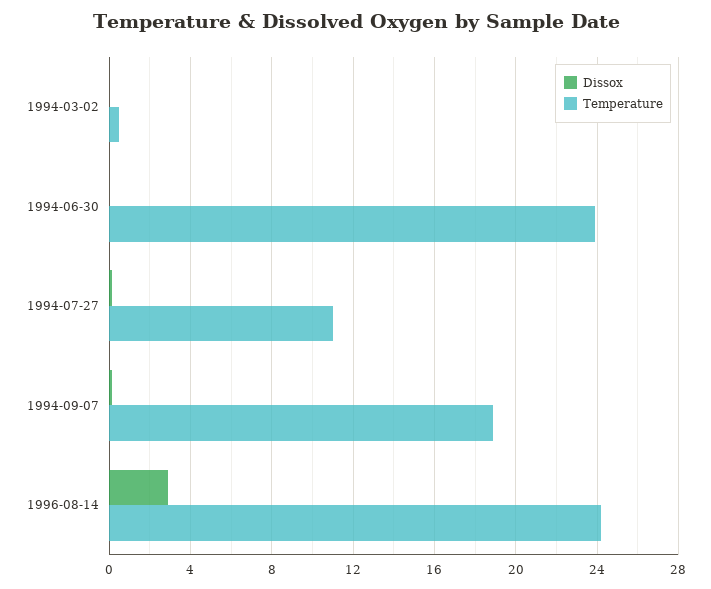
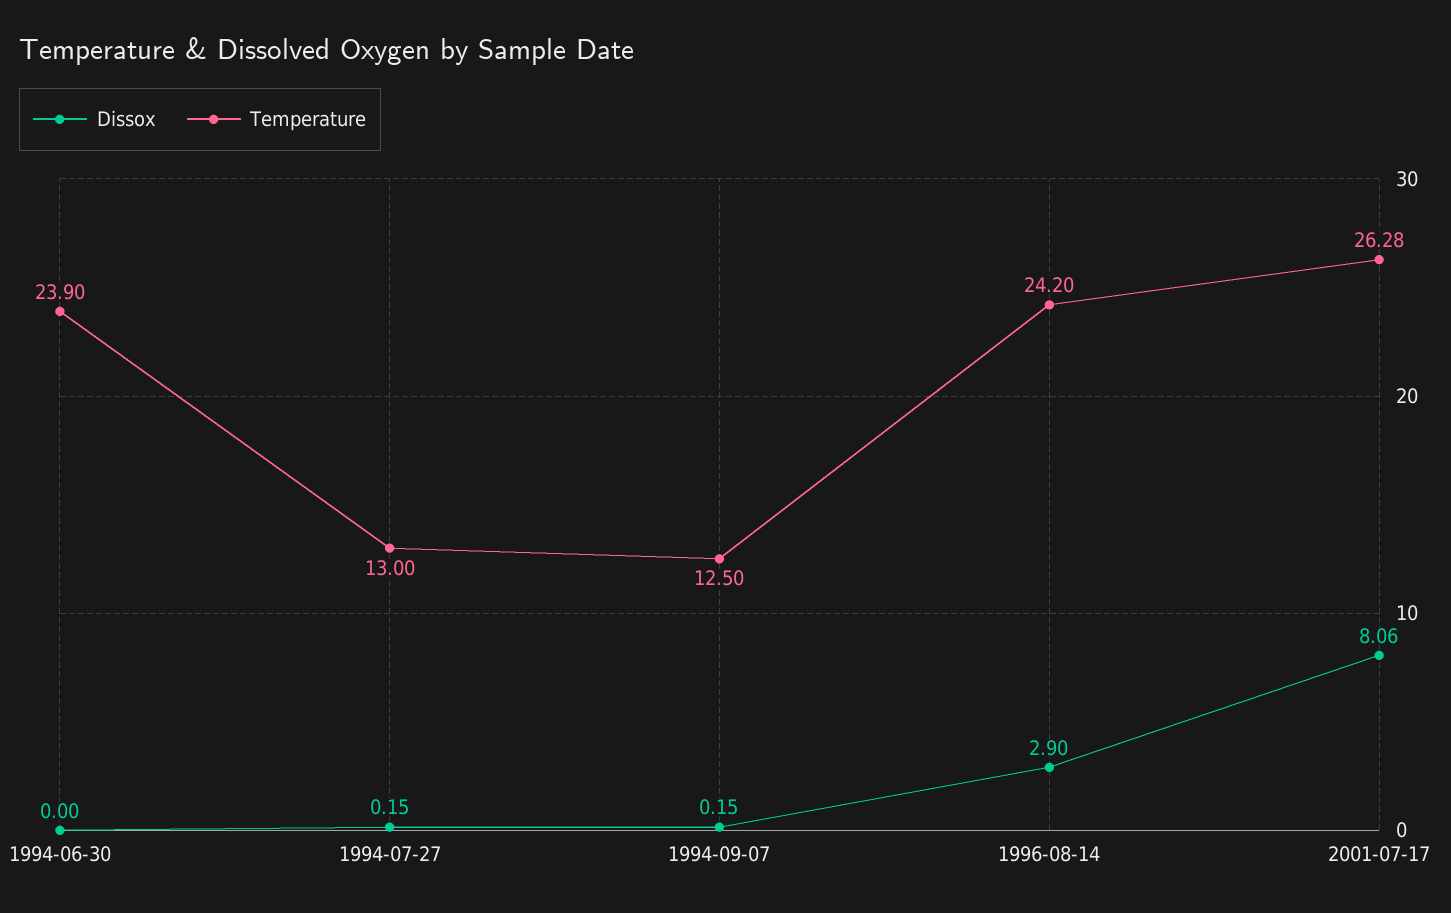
Dissox, 1994-03-02: 0 -> none
Temperature, 1994-03-02: 0.5 -> none
Temperature, 1994-07-27: 11 -> 13
Temperature, 1994-09-07: 19 -> 12.5
Dissox, 2001-07-17: none -> 8.06
Temperature, 2001-07-17: none -> 26.28

